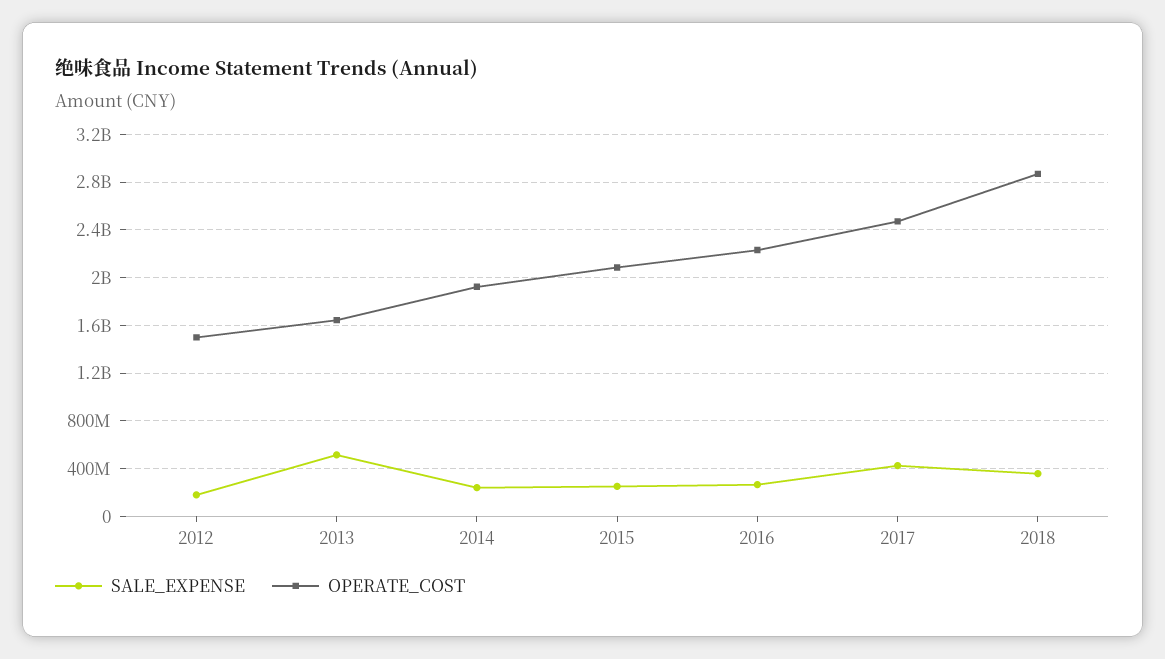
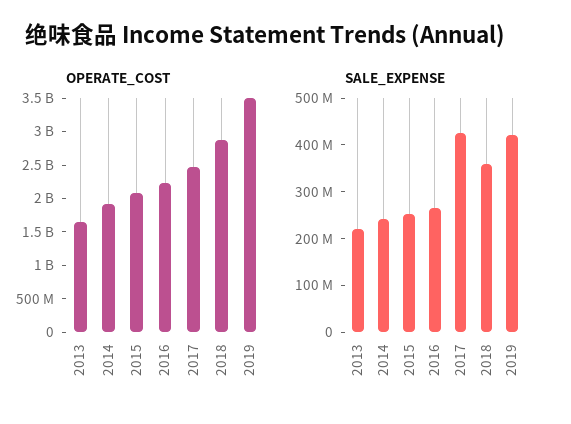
SALE_EXPENSE, 2012: 200000000 -> none
OPERATE_COST, 2012: 1500000000 -> none
SALE_EXPENSE, 2013: 500000000 -> 220000000
OPERATE_COST, 2019: none -> 3500000000
SALE_EXPENSE, 2019: none -> 420000000

